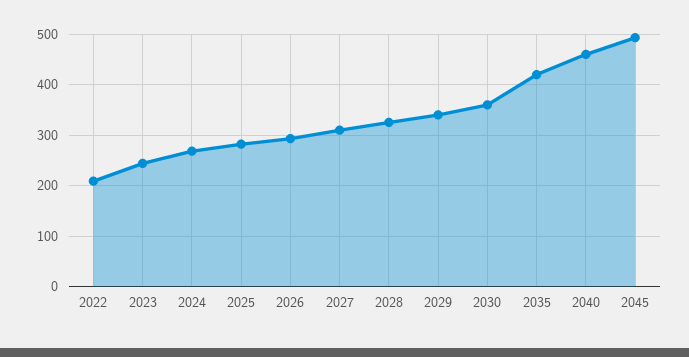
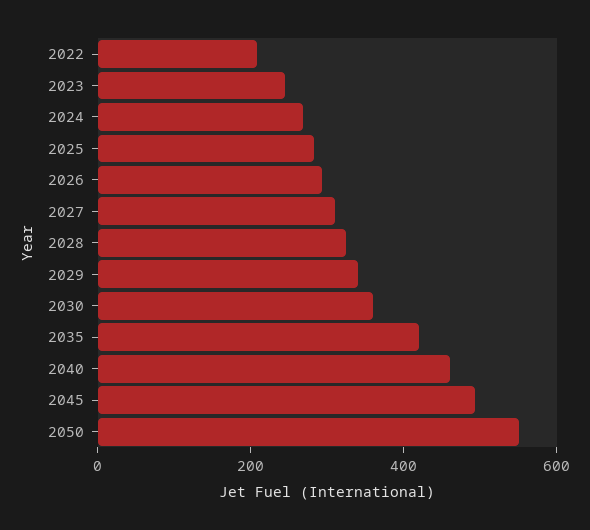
2050: none -> 550

